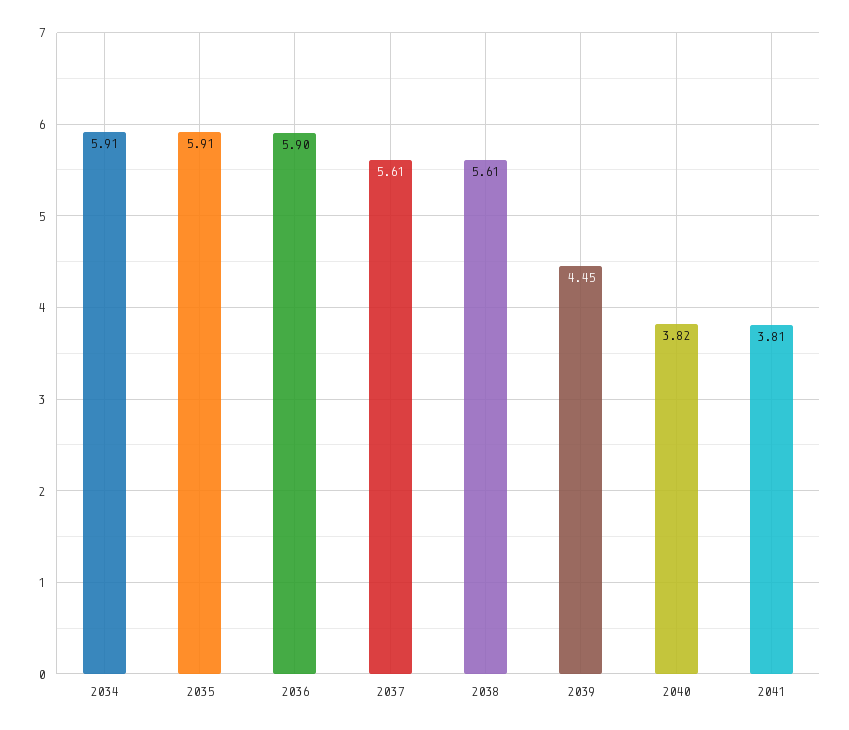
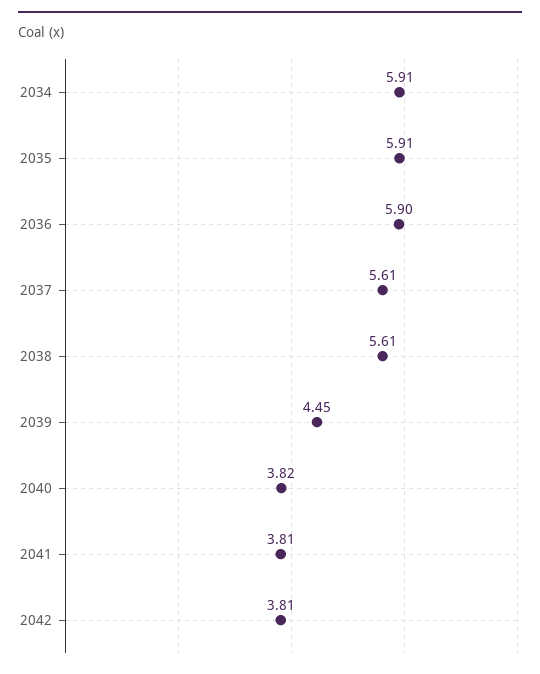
2042: none -> 3.81

